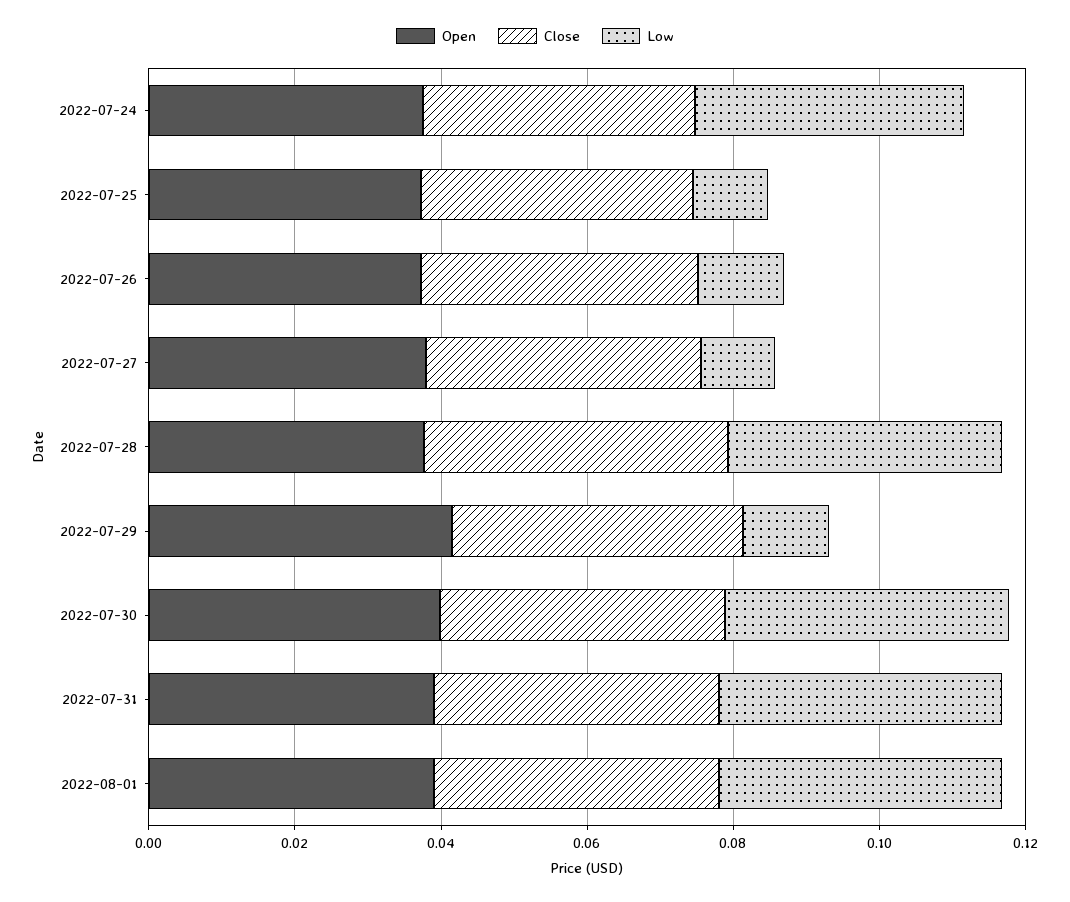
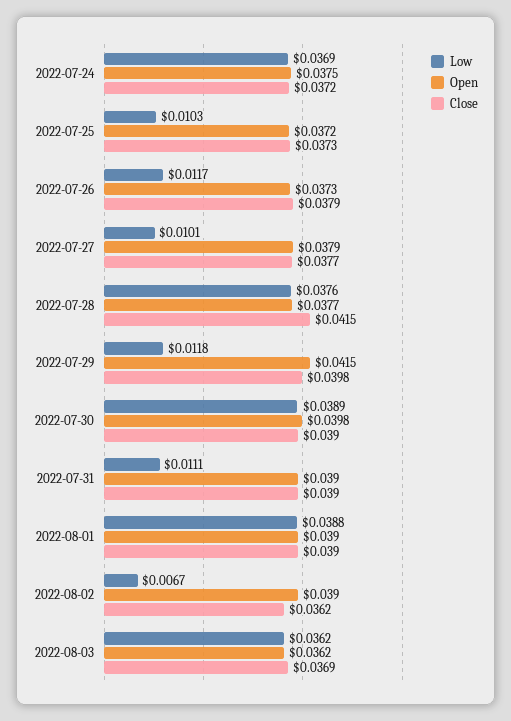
Low, 2022-07-31: 0.04 -> 0.0111
Low, 2022-08-02: none -> 0.0067
Open, 2022-08-02: none -> 0.039
Close, 2022-08-02: none -> 0.0362
Low, 2022-08-03: none -> 0.0362
Open, 2022-08-03: none -> 0.0362
Close, 2022-08-03: none -> 0.0369

